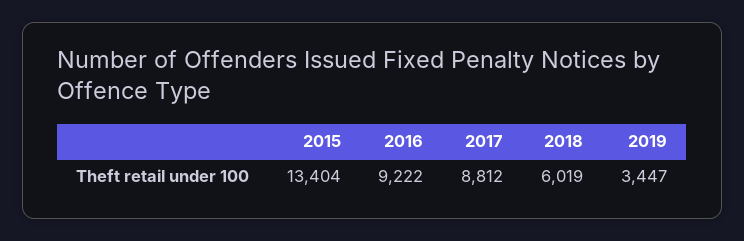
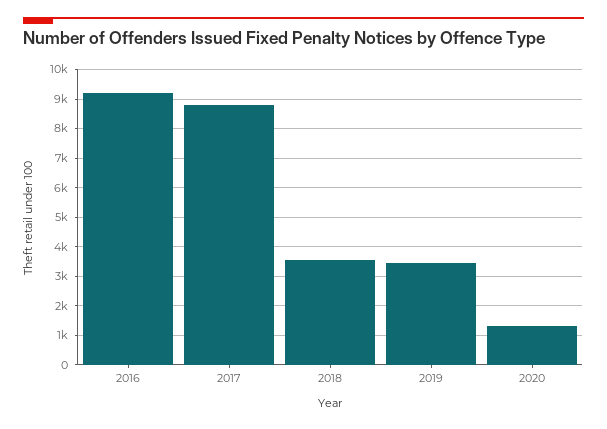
2015: 13404 -> none
2018: 6019 -> 3500
2020: none -> 1250

